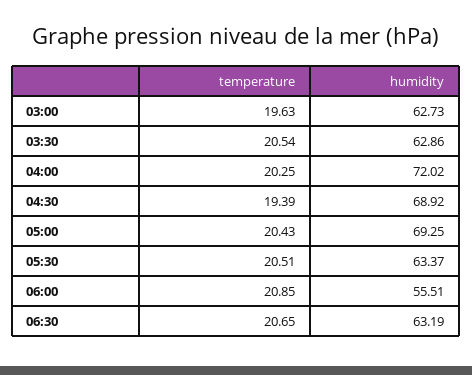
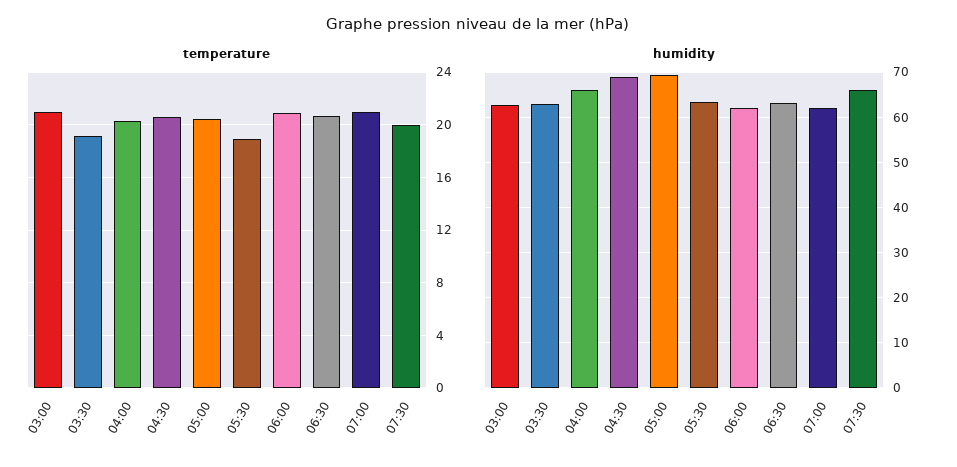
temperature, 03:00: 19.63 -> 21
temperature, 03:30: 20.54 -> 19
humidity, 04:00: 72.02 -> 66
temperature, 04:30: 19.39 -> 20.5
temperature, 05:30: 20.51 -> 19
humidity, 06:00: 55.51 -> 62
temperature, 07:00: none -> 21
temperature, 07:30: none -> 20
humidity, 07:00: none -> 62
humidity, 07:30: none -> 66

